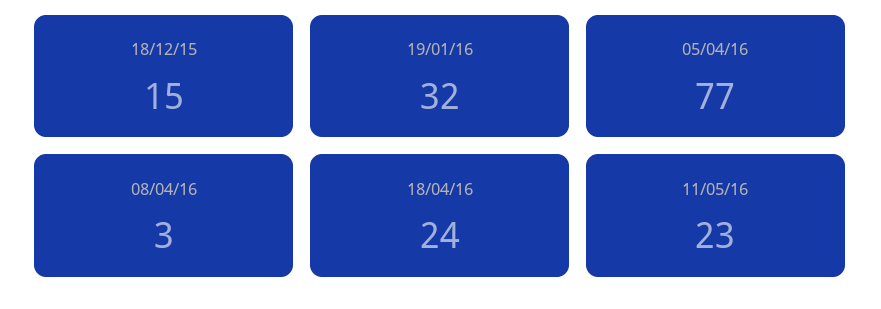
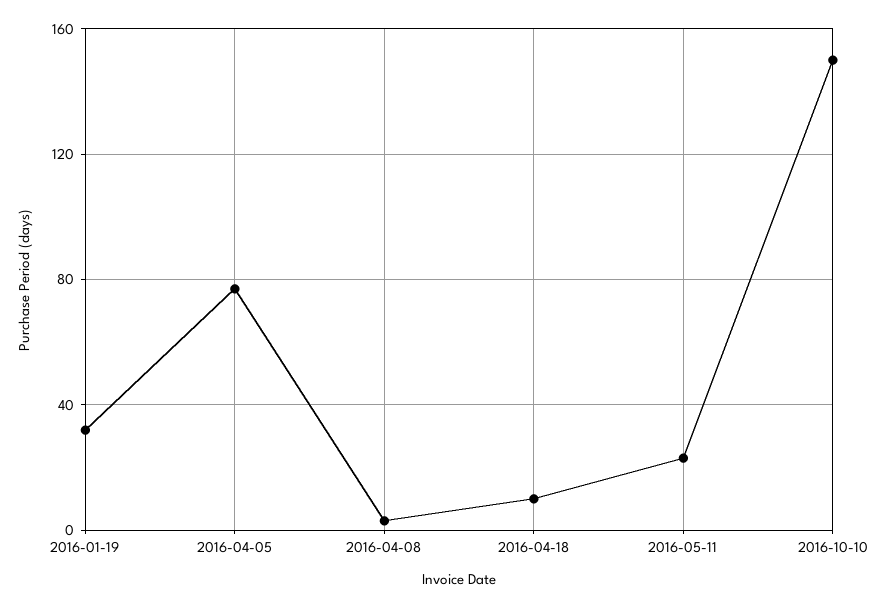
18/12/15: 15 -> none
18/04/16: 24 -> 10
2016-10-10: none -> 150

